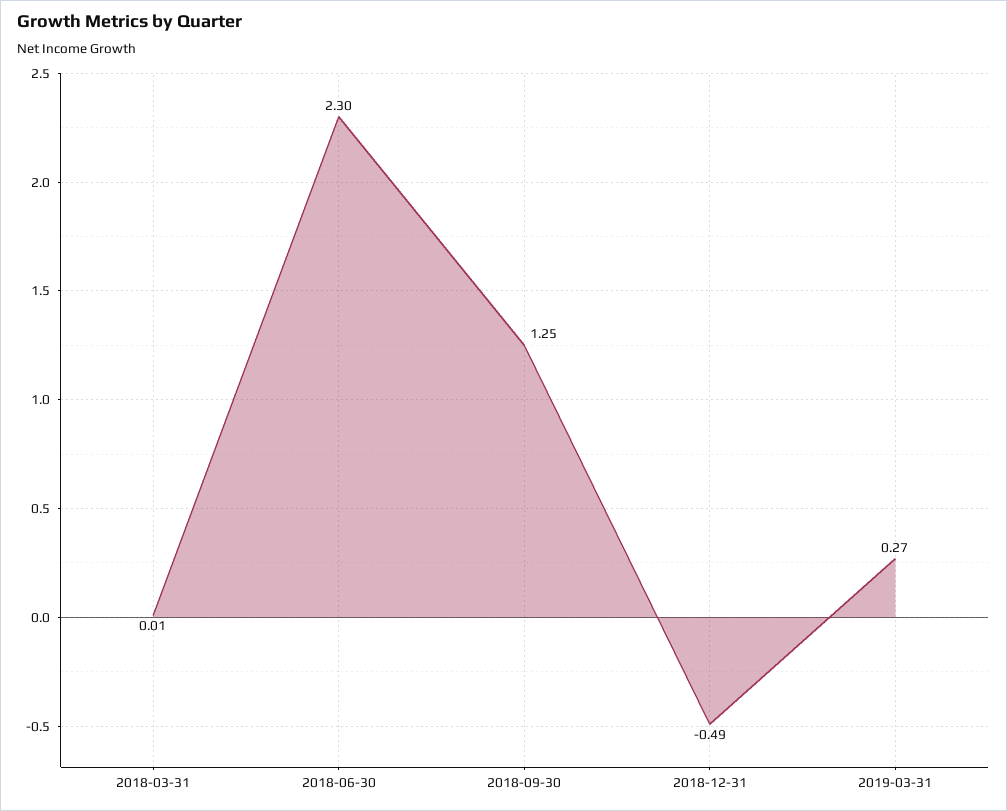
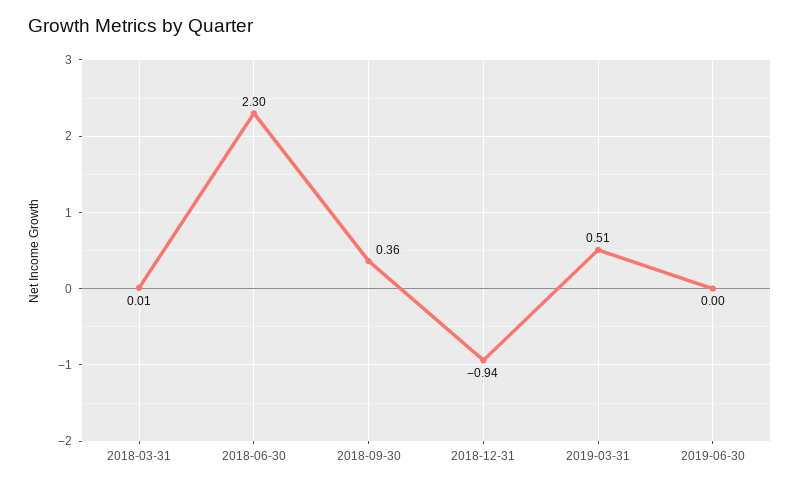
2018-09-30: 1.25 -> 0.36
2018-12-31: -0.49 -> -0.94
2019-03-31: 0.27 -> 0.51
2019-06-30: none -> 0

